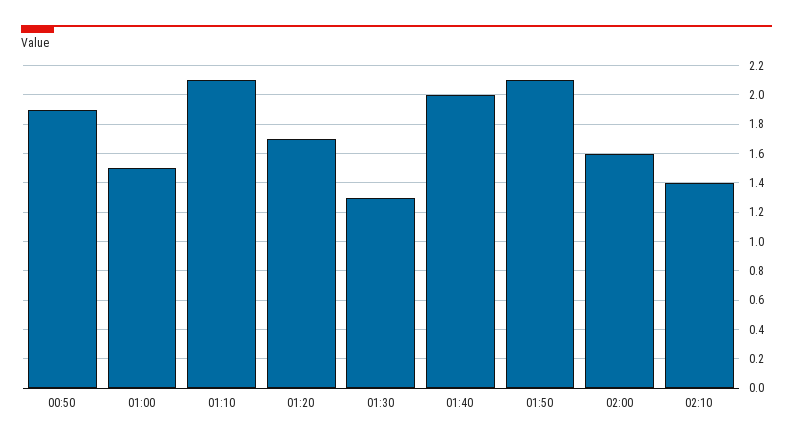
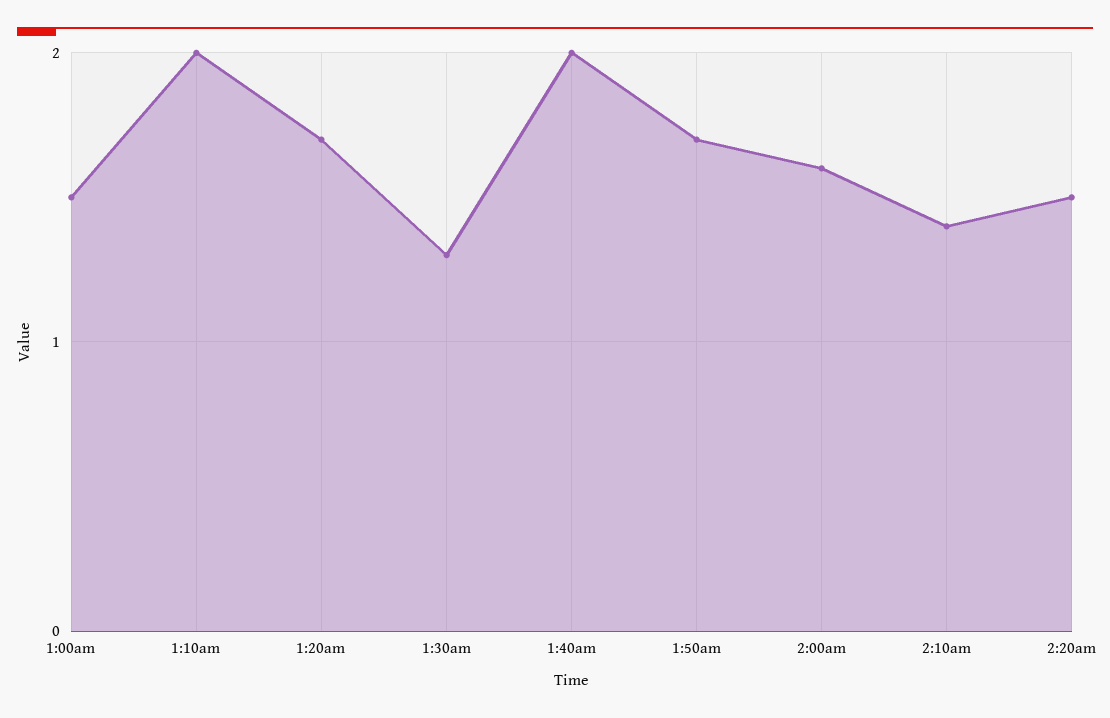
00:50: 1.9 -> none
01:10: 2.1 -> 2
01:50: 2.1 -> 1.7
2:20am: none -> 1.5

